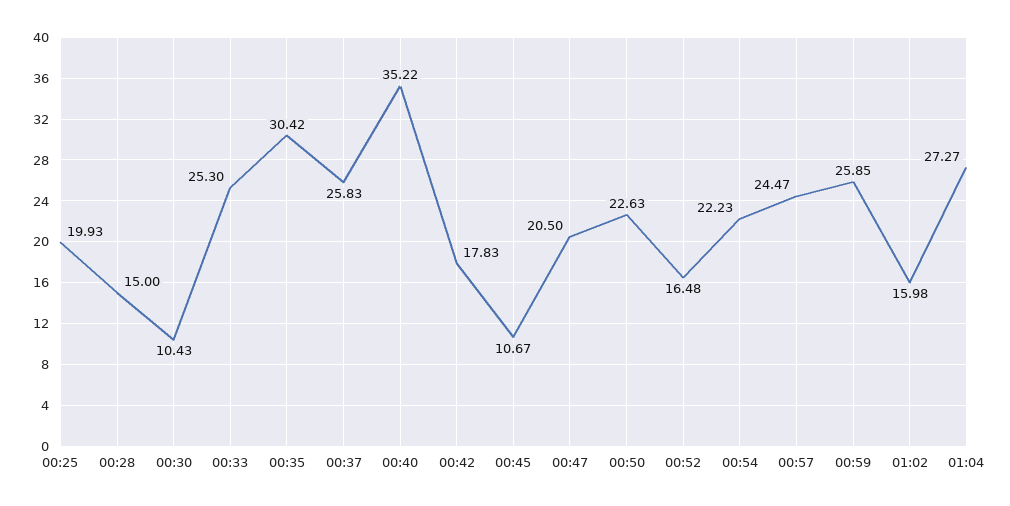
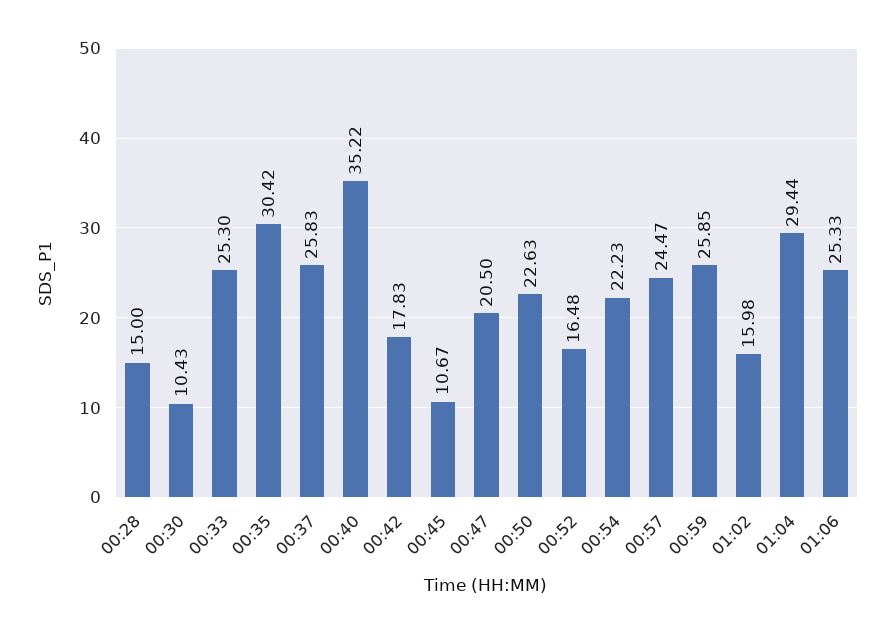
00:25: 19.93 -> none
01:04: 27.27 -> 29.44
01:06: none -> 25.33

